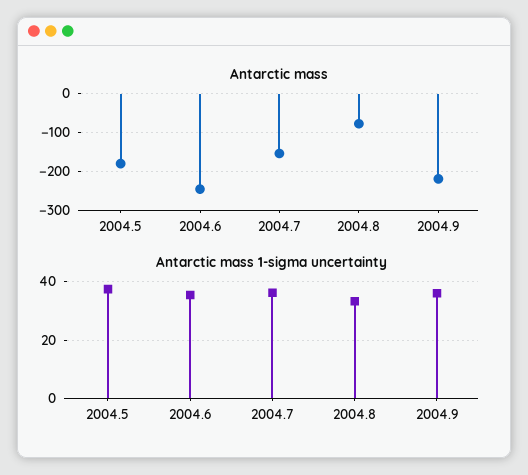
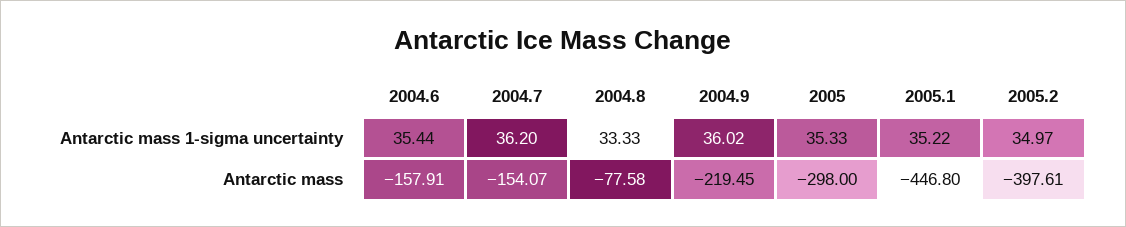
Antarctic mass, 2004.5: -180 -> none
Antarctic mass, 2004.6: -240 -> -157.91
Antarctic mass 1-sigma uncertainty, 2004.5: 37.5 -> none
Antarctic mass 1-sigma uncertainty, 2005: none -> 35.33
Antarctic mass 1-sigma uncertainty, 2005.1: none -> 35.22
Antarctic mass 1-sigma uncertainty, 2005.2: none -> 34.97
Antarctic mass, 2005: none -> -298
Antarctic mass, 2005.1: none -> -446.8
Antarctic mass, 2005.2: none -> -397.61

